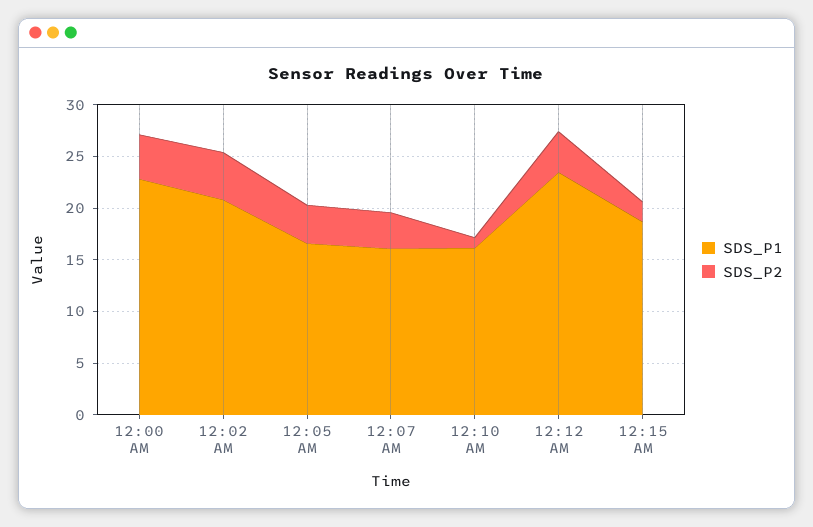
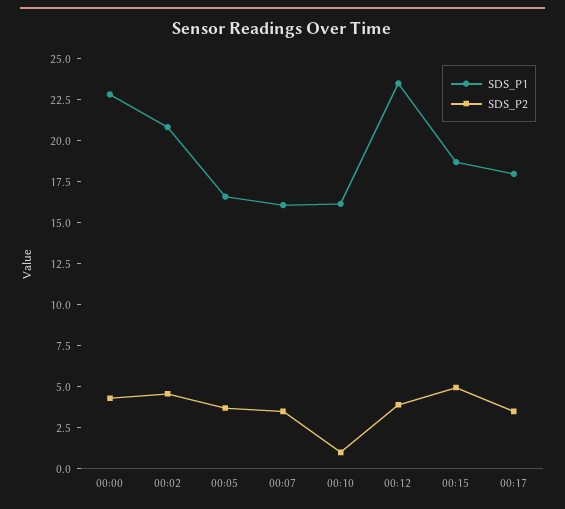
SDS_P2, 12:15 AM: 2 -> 5
SDS_P1, 00:17: none -> 18
SDS_P2, 00:17: none -> 3.5

